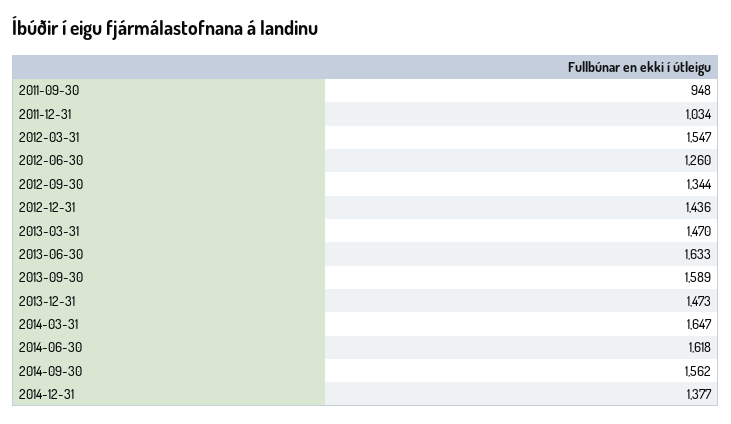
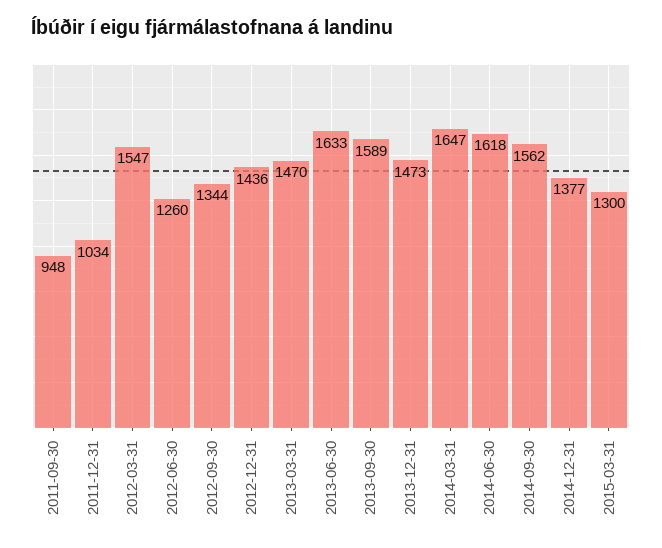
2015-03-31: none -> 1300

